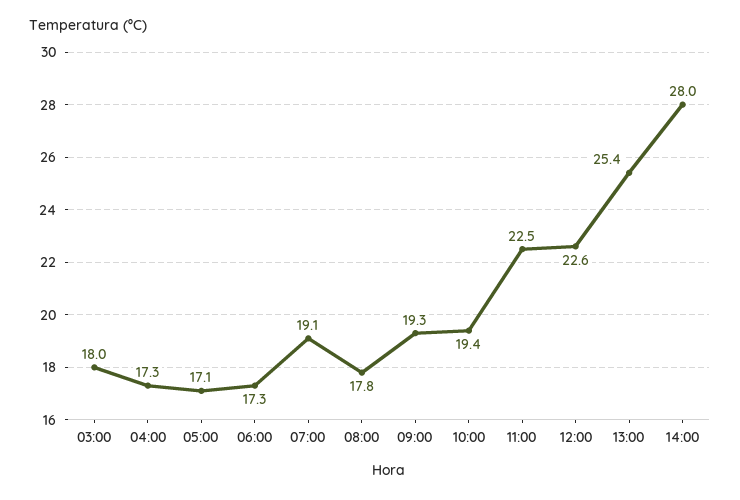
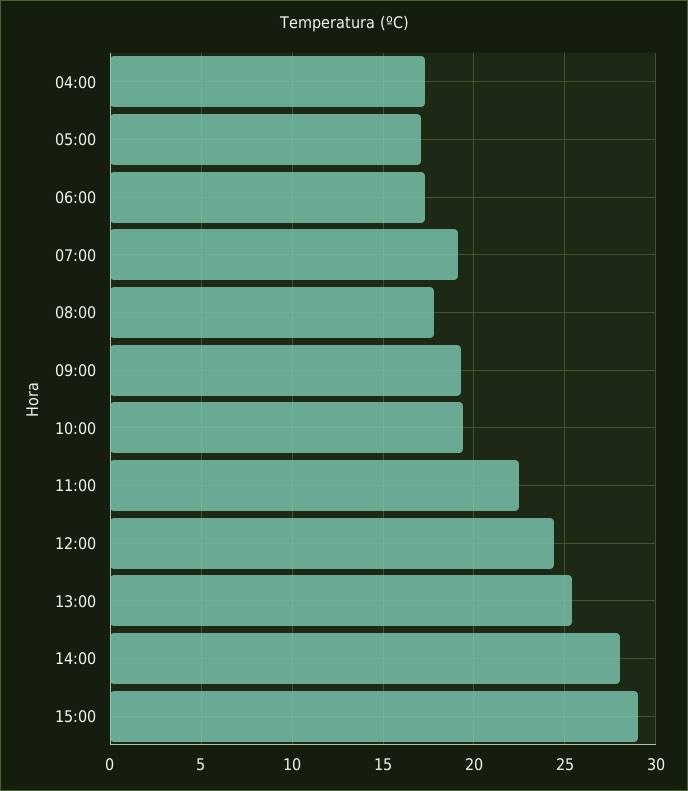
03:00: 18 -> none
12:00: 22.6 -> 24.5
15:00: none -> 29

